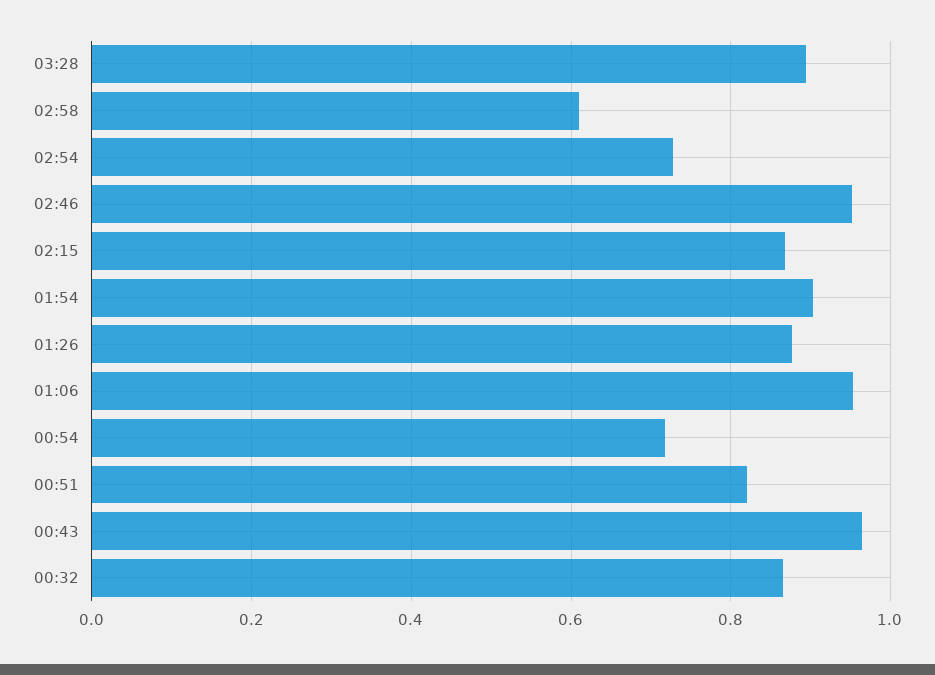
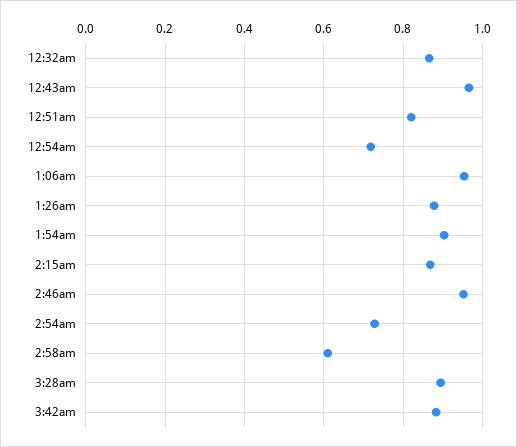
3:42am: none -> 0.88

